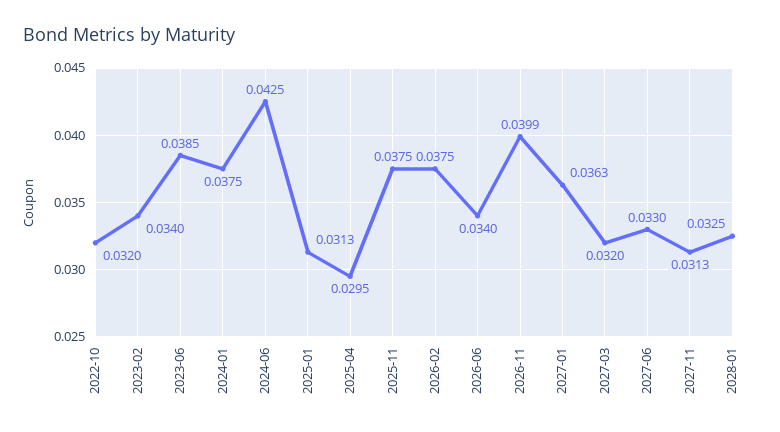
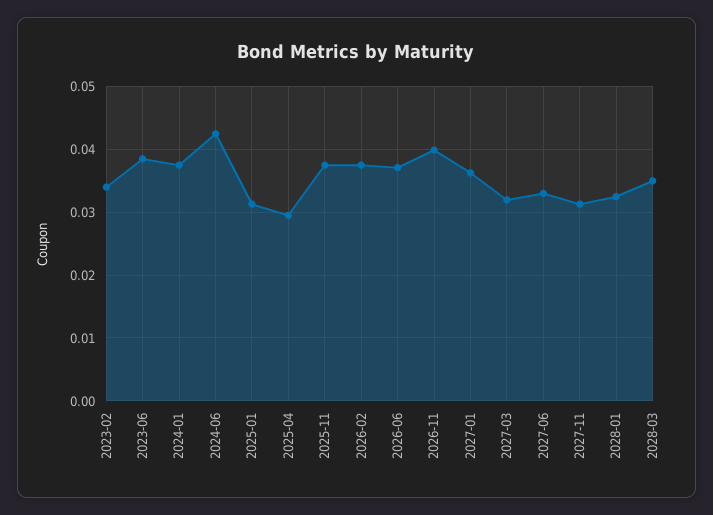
2022-10: 0.032 -> none
2026-06: 0.034 -> 0.037
2028-03: none -> 0.035

